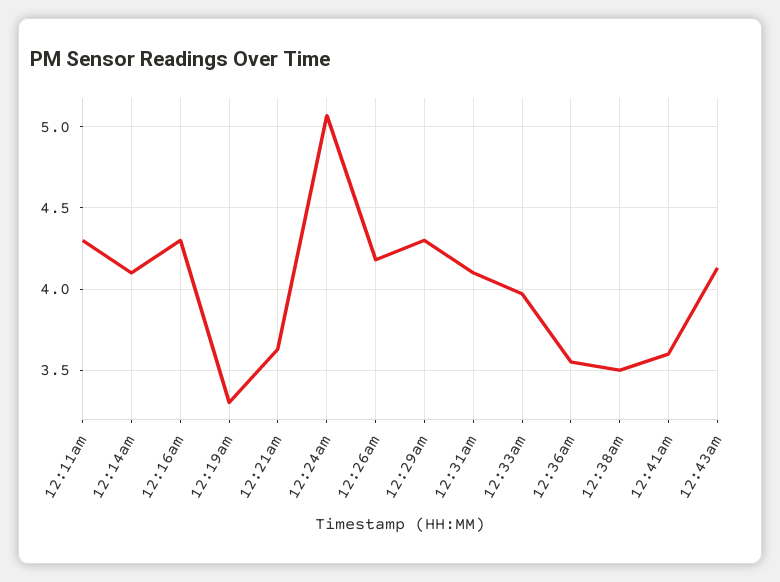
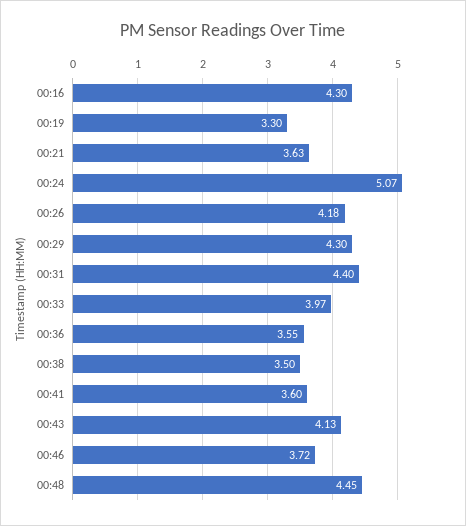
12:11am: 4.3 -> none
12:14am: 4.1 -> none
12:31am: 4.1 -> 4.4
00:46: none -> 3.72
00:48: none -> 4.45

